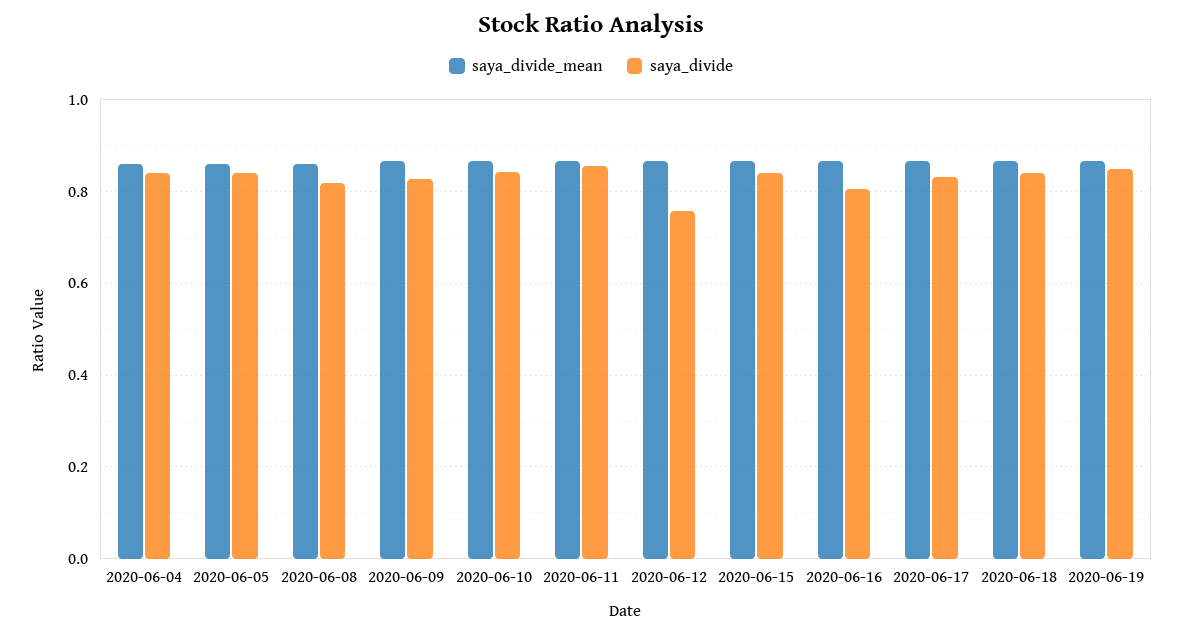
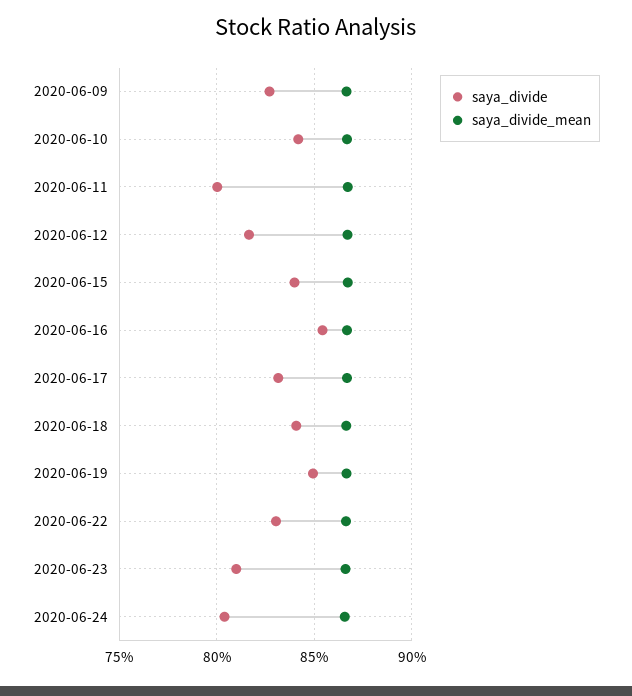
saya_divide_mean, 2020-06-04: 0.86 -> none
saya_divide, 2020-06-04: 0.84 -> none
saya_divide_mean, 2020-06-05: 0.86 -> none
saya_divide, 2020-06-05: 0.84 -> none
saya_divide_mean, 2020-06-08: 0.86 -> none
saya_divide, 2020-06-08: 0.82 -> none
saya_divide, 2020-06-11: 0.86 -> 0.8
saya_divide, 2020-06-12: 0.76 -> 0.815
saya_divide, 2020-06-16: 0.8 -> 0.855
saya_divide, 2020-06-22: none -> 0.83
saya_divide_mean, 2020-06-22: none -> 0.865
saya_divide, 2020-06-23: none -> 0.81
saya_divide_mean, 2020-06-23: none -> 0.865
saya_divide, 2020-06-24: none -> 0.805
saya_divide_mean, 2020-06-24: none -> 0.865

